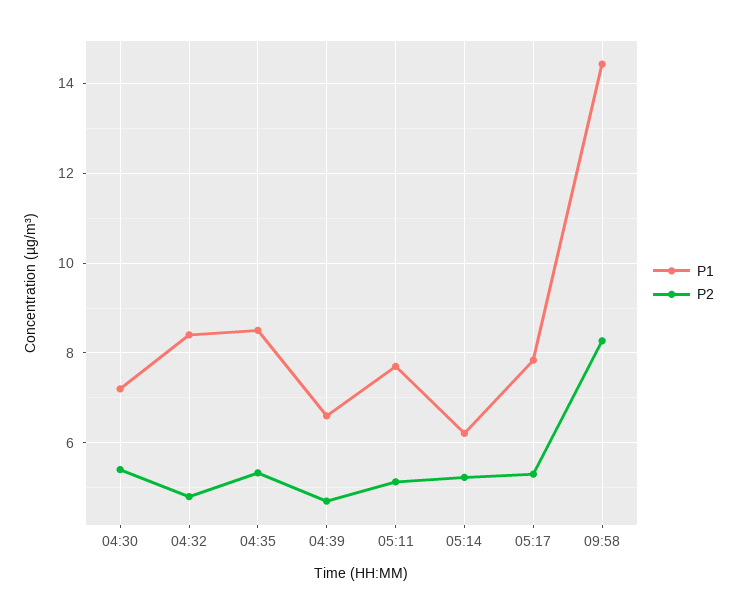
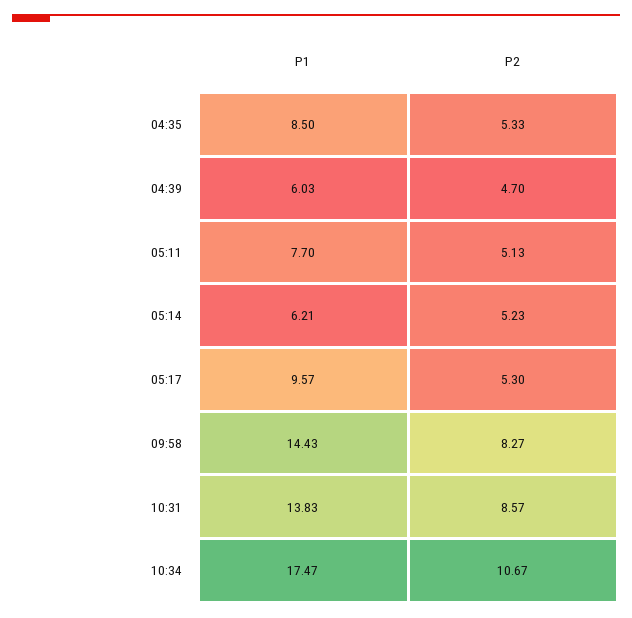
P1, 04:30: 7.2 -> none
P2, 04:30: 5.4 -> none
P1, 04:32: 8.4 -> none
P2, 04:32: 4.8 -> none
P1, 04:39: 6.6 -> 6.03
P1, 05:17: 7.8 -> 9.57
P1, 10:31: none -> 13.83
P2, 10:31: none -> 8.57
P1, 10:34: none -> 17.47
P2, 10:34: none -> 10.67

